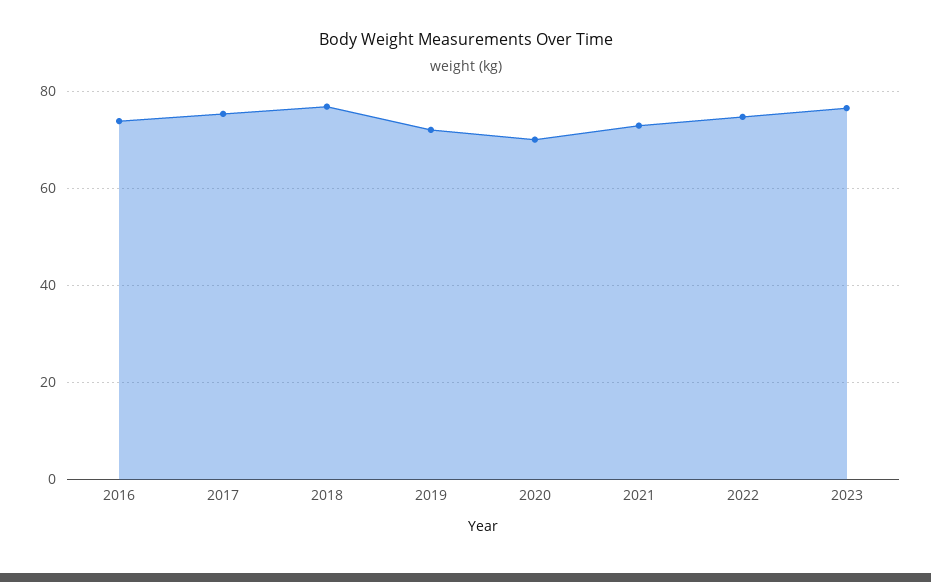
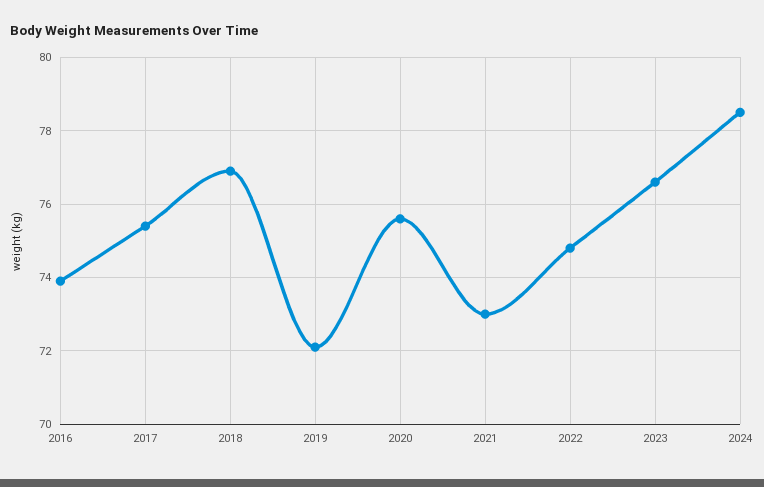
2020: 70 -> 75.5
2024: none -> 78.5

